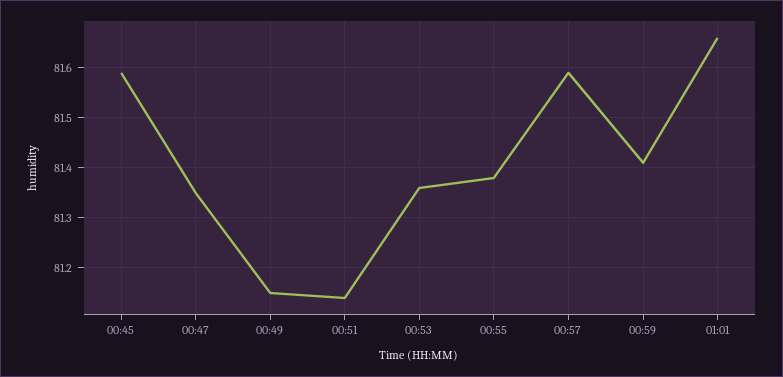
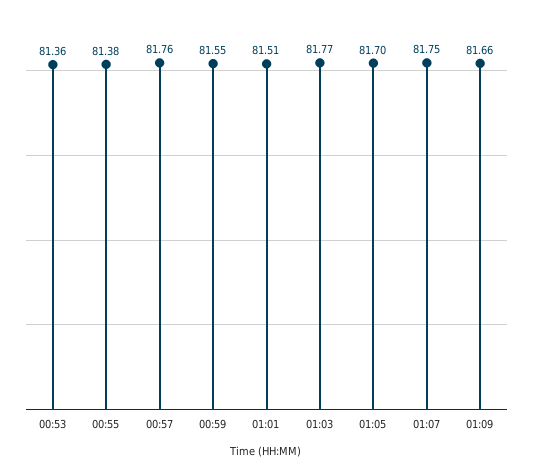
00:45: 81.6 -> none
00:47: 81.35 -> none
00:49: 81.15 -> none
00:51: 81.15 -> none
00:57: 81.6 -> 81.76
00:59: 81.4 -> 81.55
01:01: 81.65 -> 81.51
01:03: none -> 81.77
01:05: none -> 81.7
01:07: none -> 81.75
01:09: none -> 81.66

